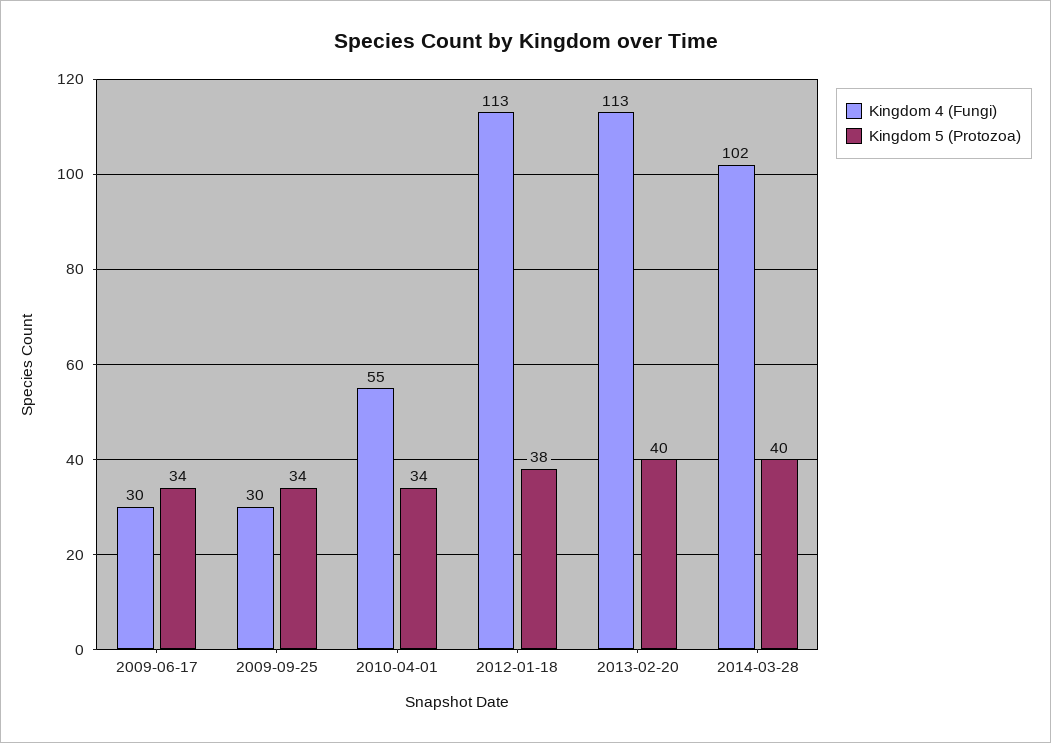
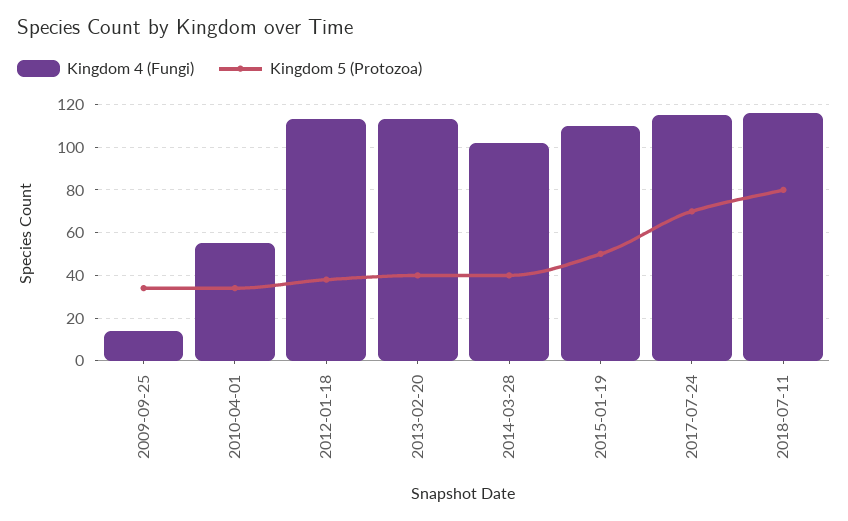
Kingdom 4 (Fungi), 2009-06-17: 30 -> none
Kingdom 5 (Protozoa), 2009-06-17: 34 -> none
Kingdom 4 (Fungi), 2009-09-25: 30 -> 15
Kingdom 4 (Fungi), 2015-01-19: none -> 110
Kingdom 5 (Protozoa), 2015-01-19: none -> 50
Kingdom 4 (Fungi), 2017-07-24: none -> 115
Kingdom 5 (Protozoa), 2017-07-24: none -> 70
Kingdom 4 (Fungi), 2018-07-11: none -> 115
Kingdom 5 (Protozoa), 2018-07-11: none -> 80

